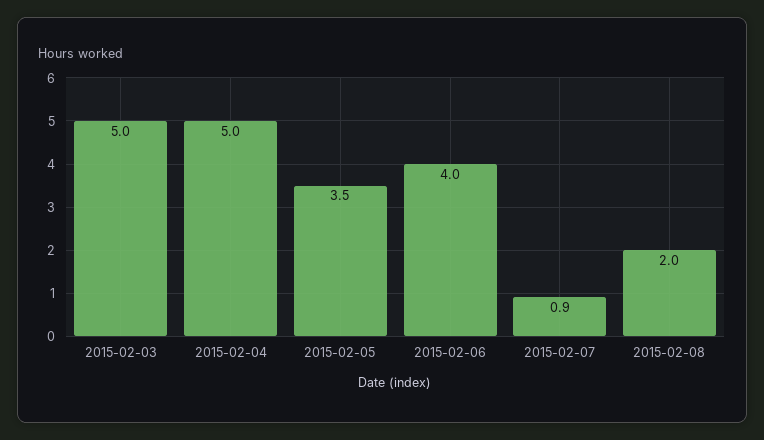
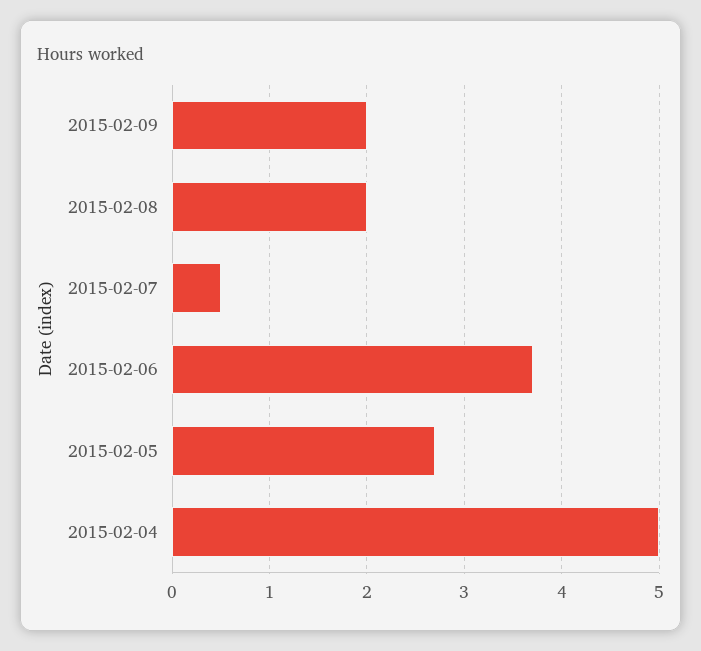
2015-02-03: 5 -> none
2015-02-05: 3.5 -> 2.7
2015-02-06: 4 -> 3.7
2015-02-07: 0.9 -> 0.5
2015-02-09: none -> 2

